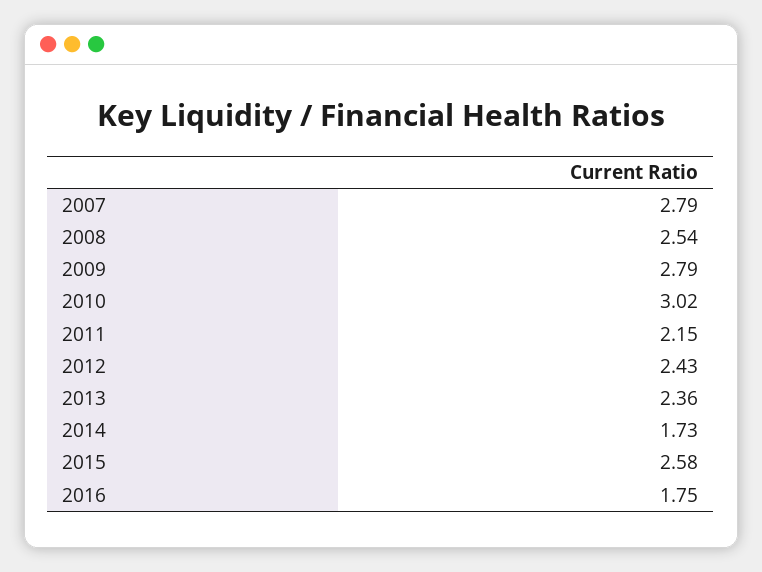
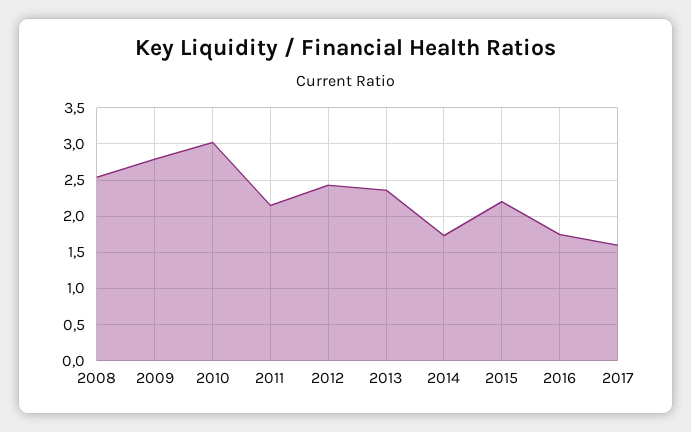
2007: 2.79 -> none
2015: 2.58 -> 2.2
2017: none -> 1.6

